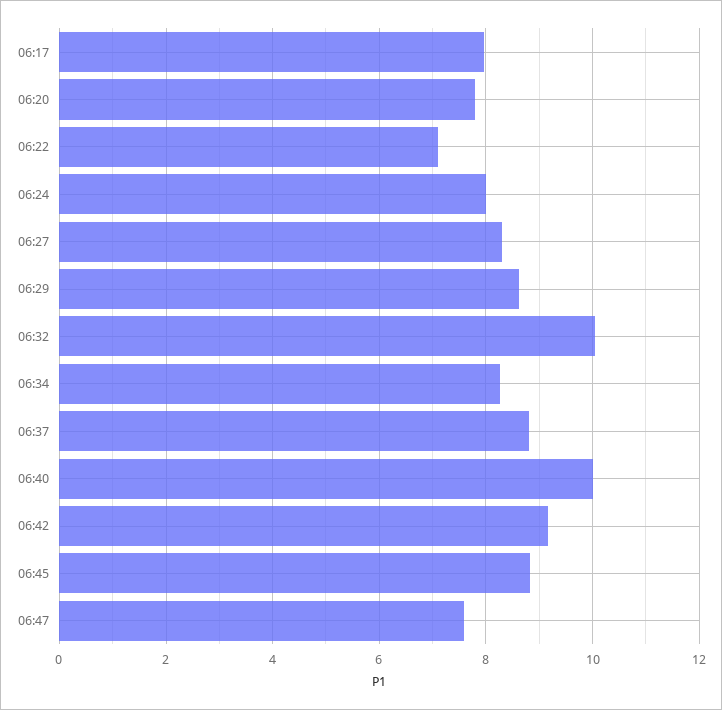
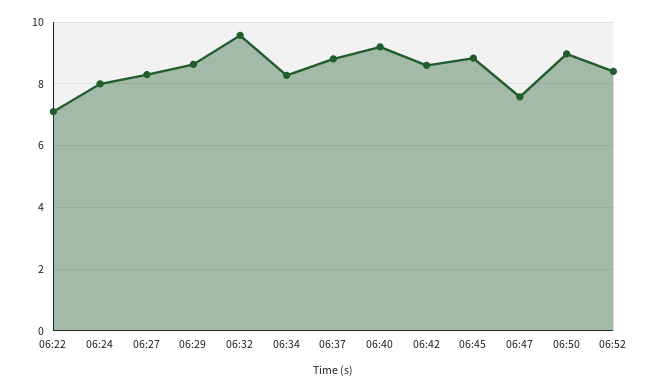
06:17: 8 -> none
06:20: 7.8 -> none
06:32: 10 -> 9.6
06:40: 10 -> 9.2
06:42: 9.2 -> 8.6
06:50: none -> 9
06:52: none -> 8.4

